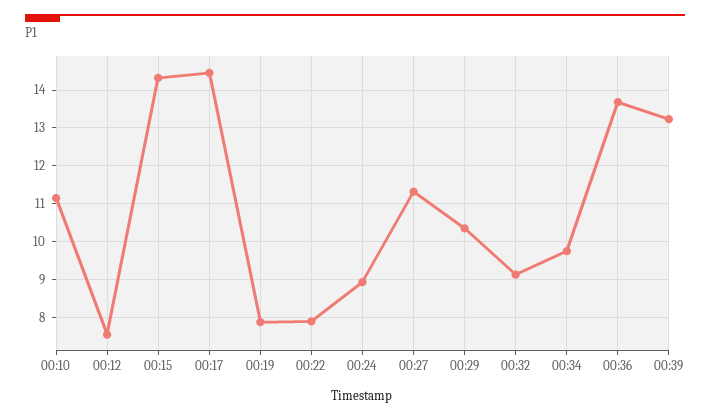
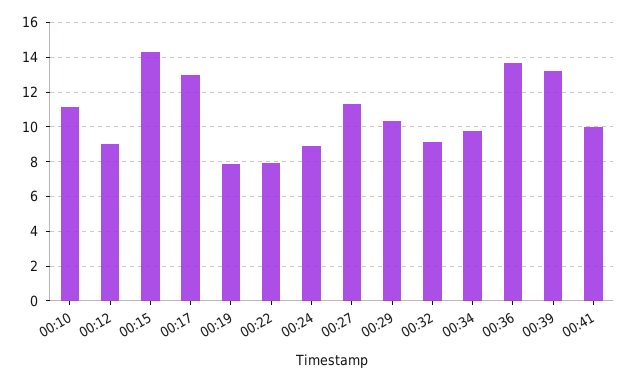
00:12: 7.6 -> 9
00:17: 14.4 -> 13
00:41: none -> 10

